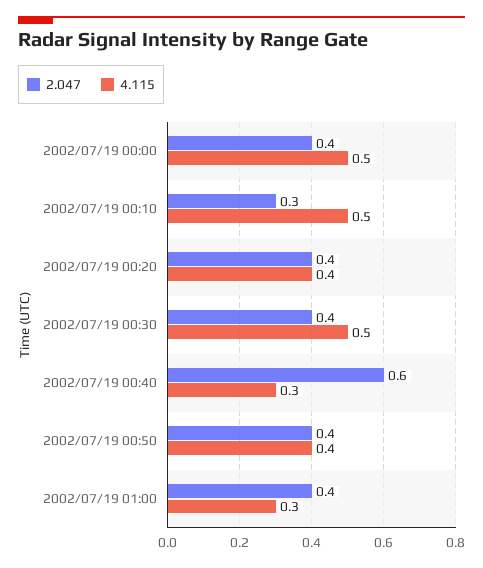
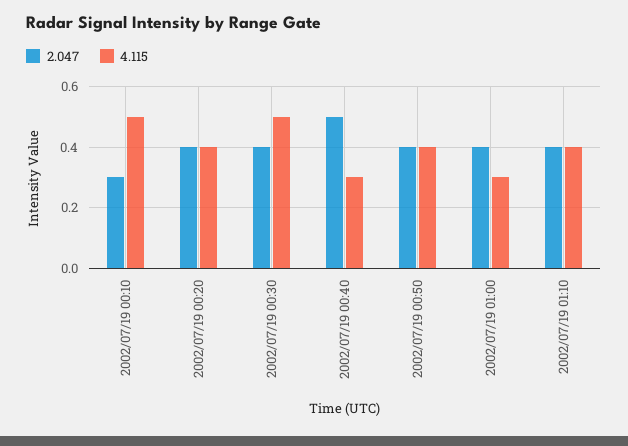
2.047, 2002/07/19 00:00: 0.4 -> none
4.115, 2002/07/19 00:00: 0.5 -> none
2.047, 2002/07/19 00:40: 0.6 -> 0.5
2.047, 2002/07/19 01:10: none -> 0.4
4.115, 2002/07/19 01:10: none -> 0.4

